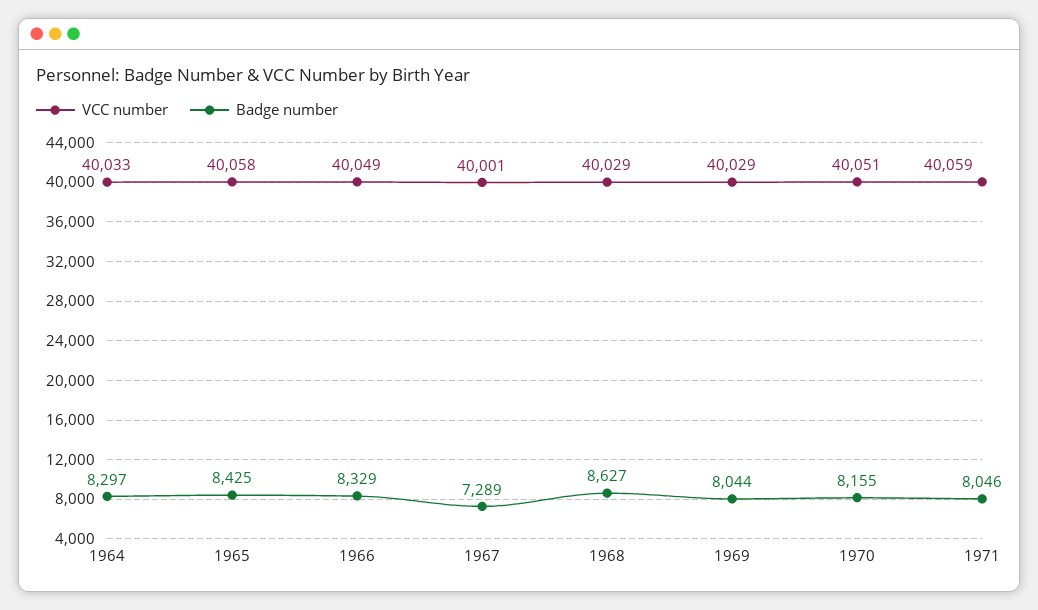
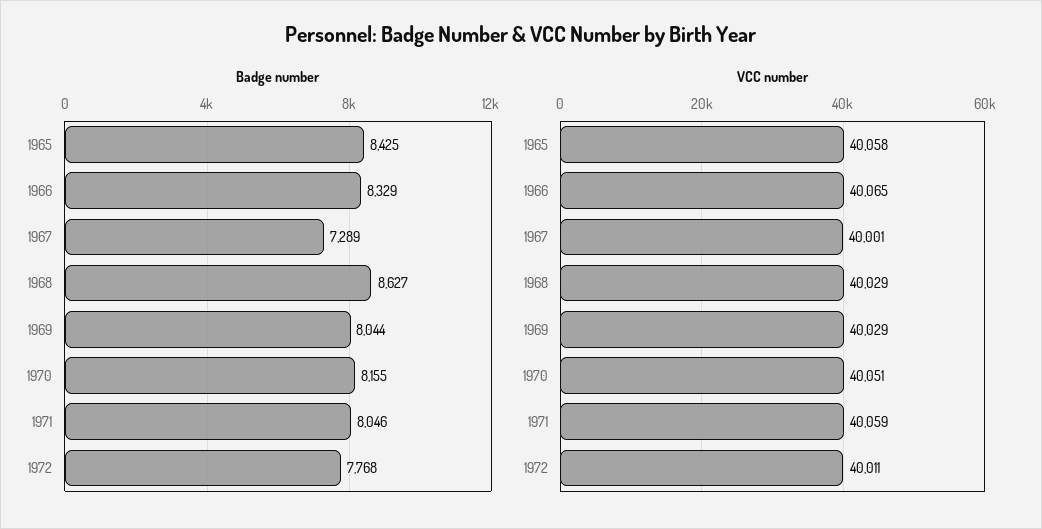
VCC number, 1964: 40033 -> none
Badge number, 1964: 8297 -> none
VCC number, 1966: 40049 -> 40065
Badge number, 1972: none -> 7768
VCC number, 1972: none -> 40011

